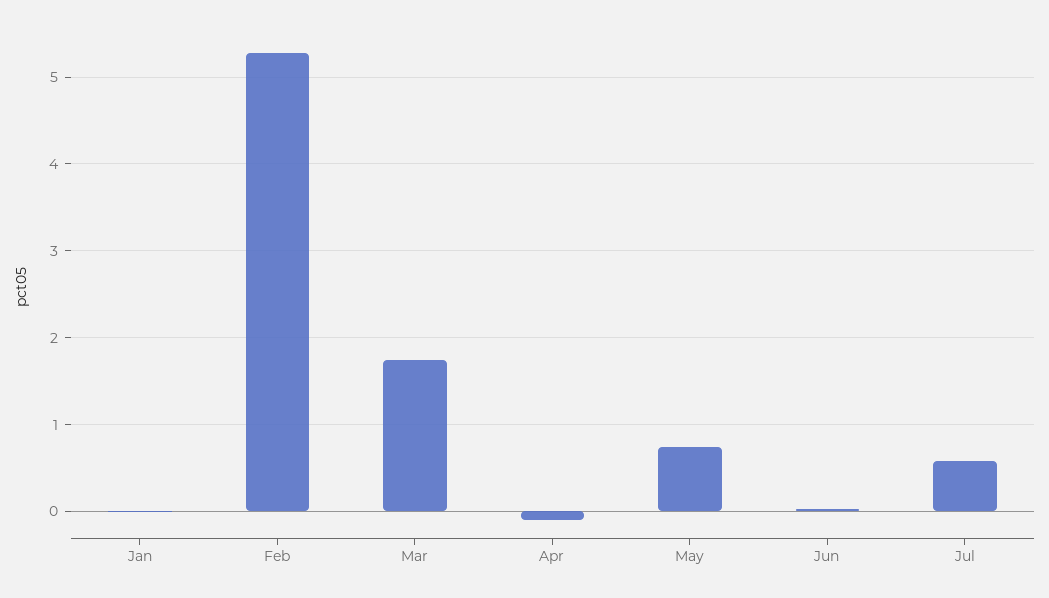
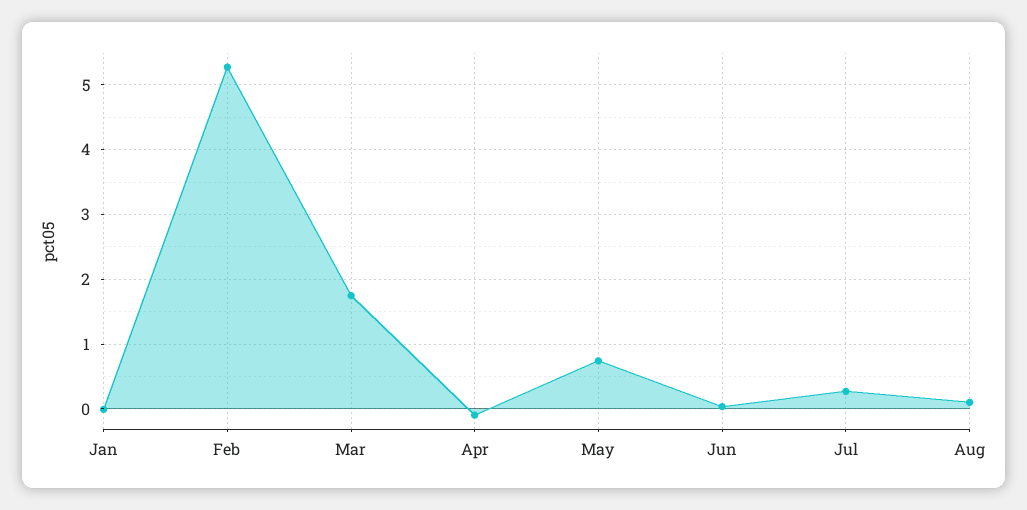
Jul: 0.6 -> 0.3
Aug: none -> 0.1

